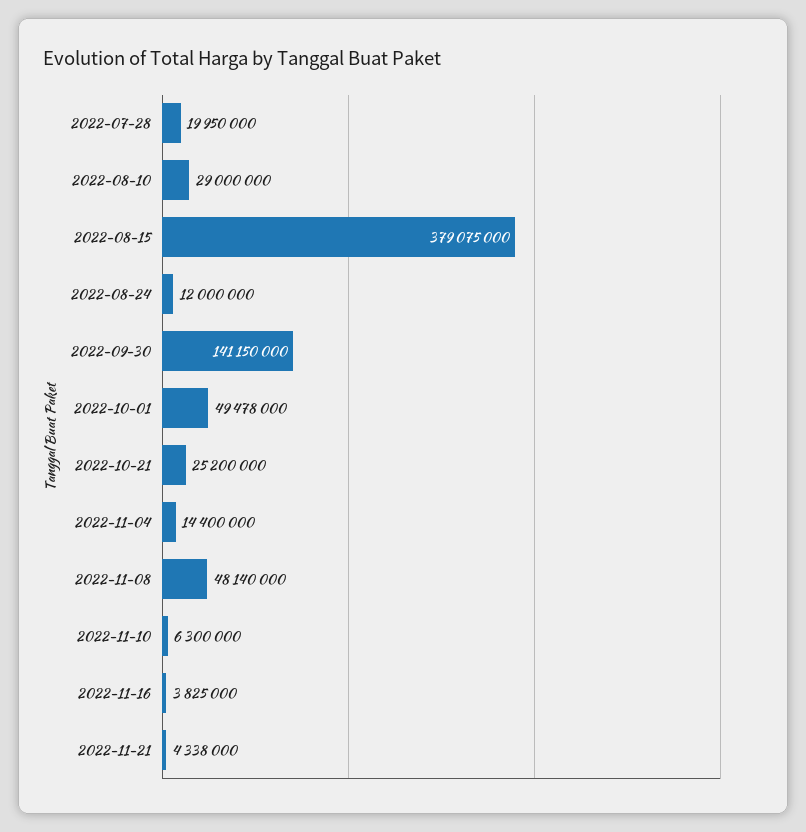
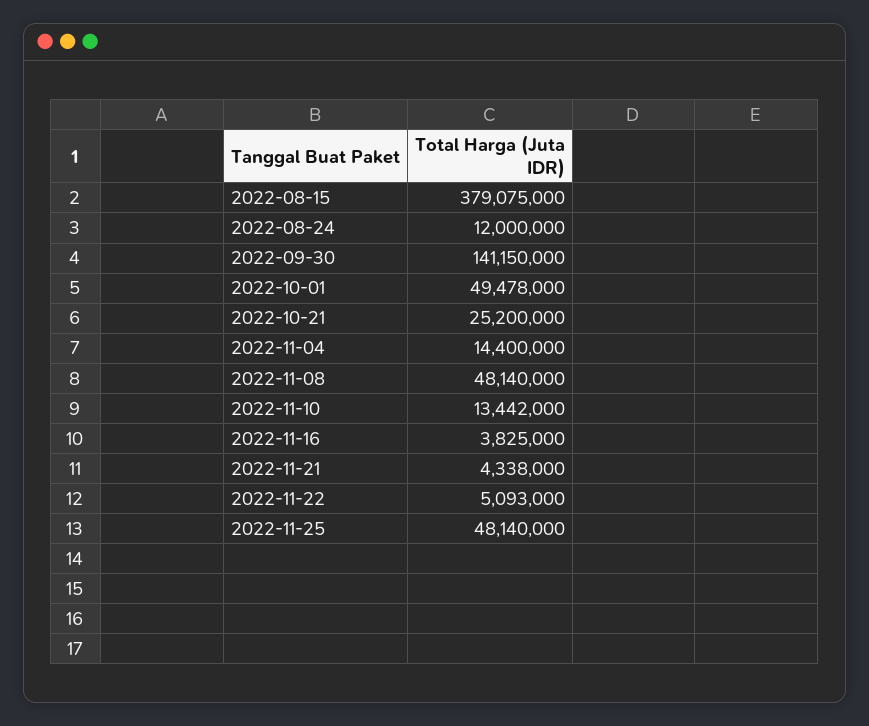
2022-07-28: 19950000 -> none
2022-08-10: 29000000 -> none
2022-11-10: 6300000 -> 13442000
2022-11-22: none -> 5093000
2022-11-25: none -> 48140000

